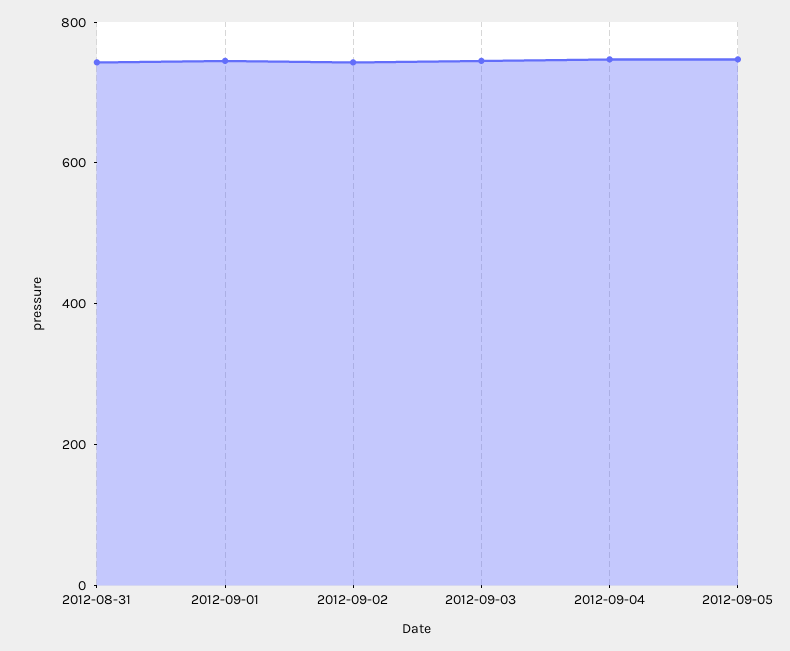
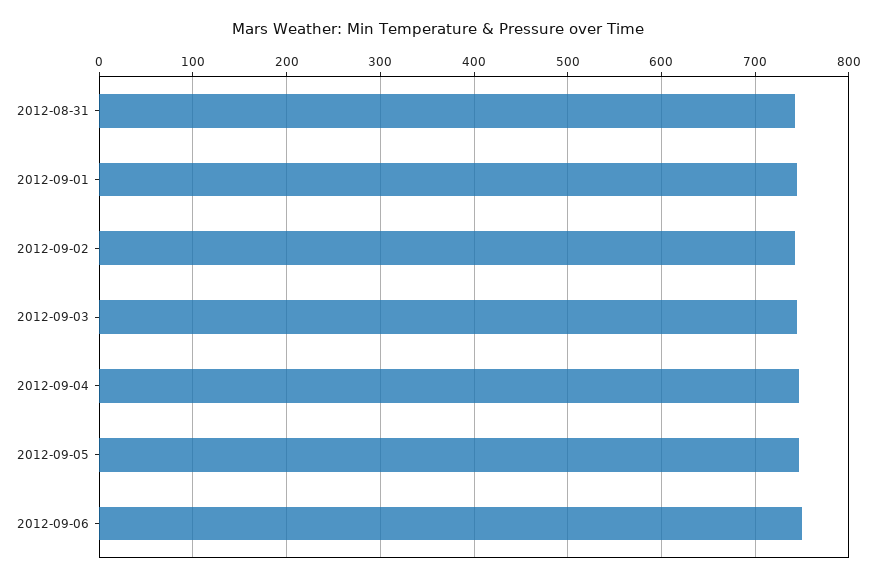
2012-09-06: none -> 750

